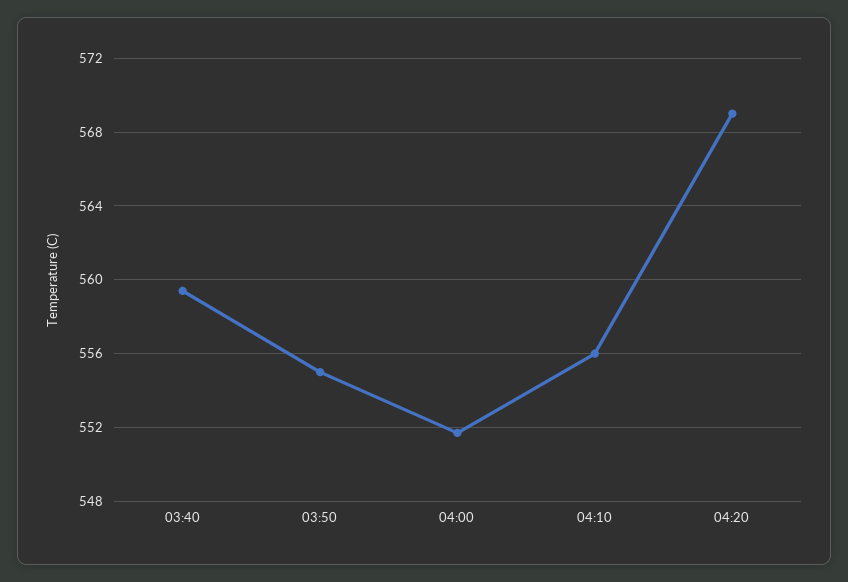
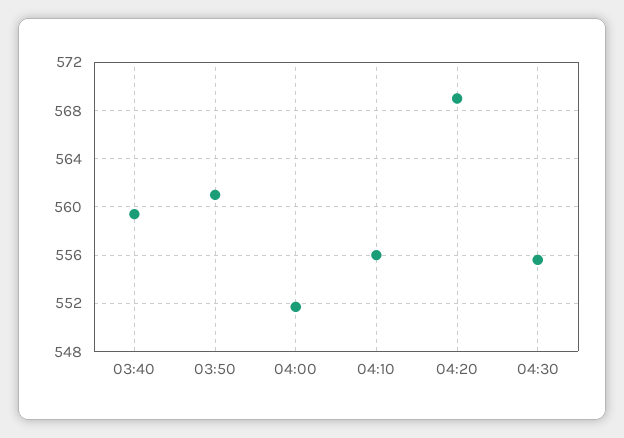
03:50: 555 -> 561
04:30: none -> 555.5

